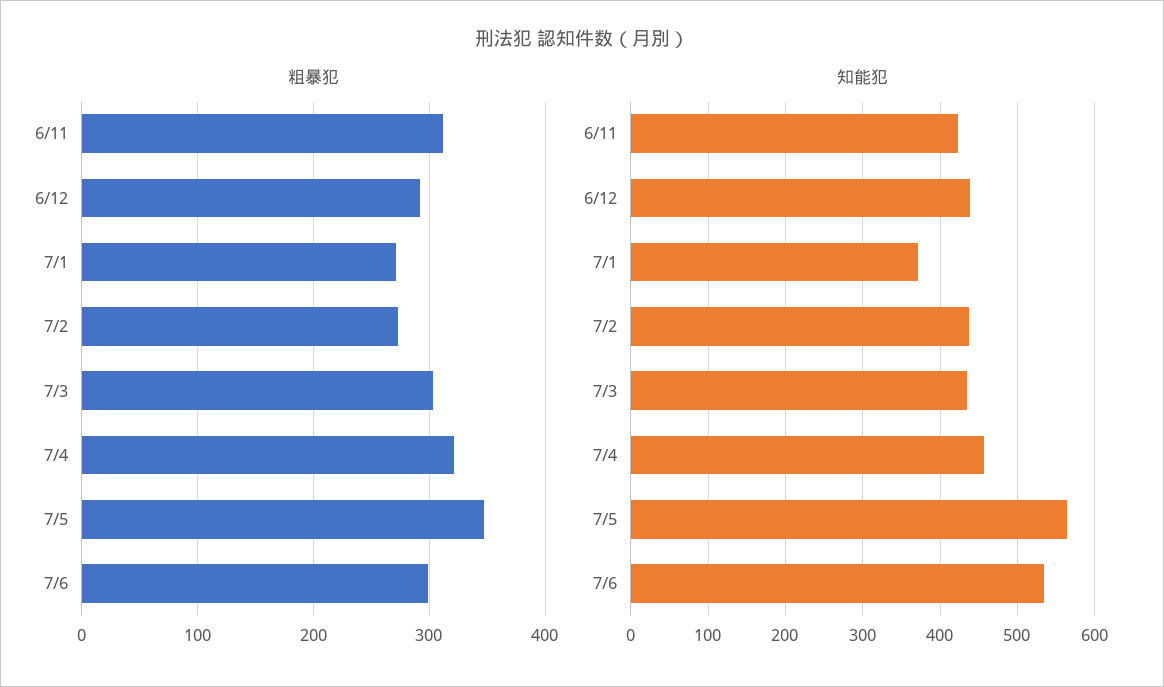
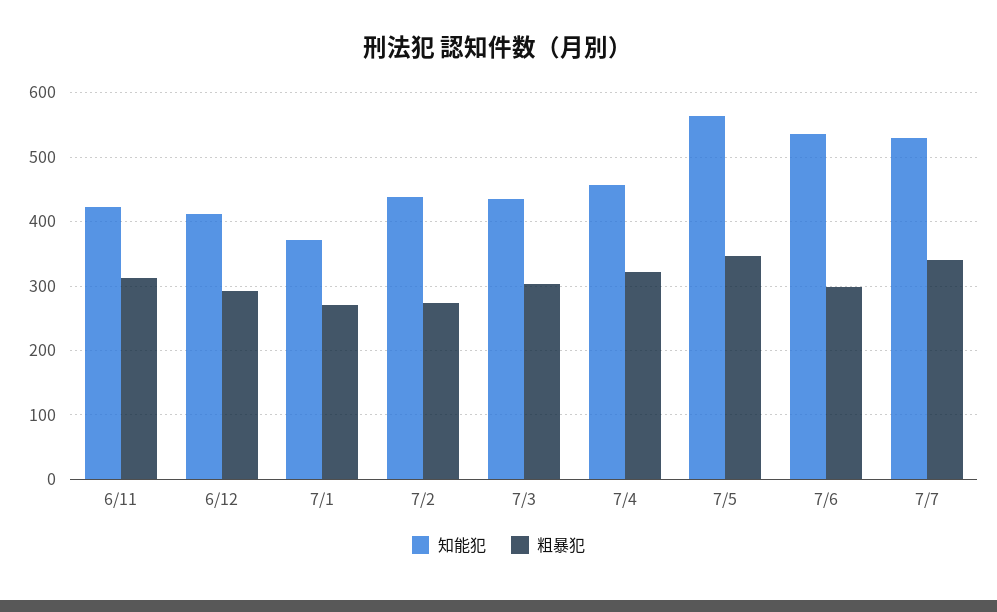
知能犯, 6/12: 440 -> 410
知能犯, 7/7: none -> 530
粗暴犯, 7/7: none -> 340

